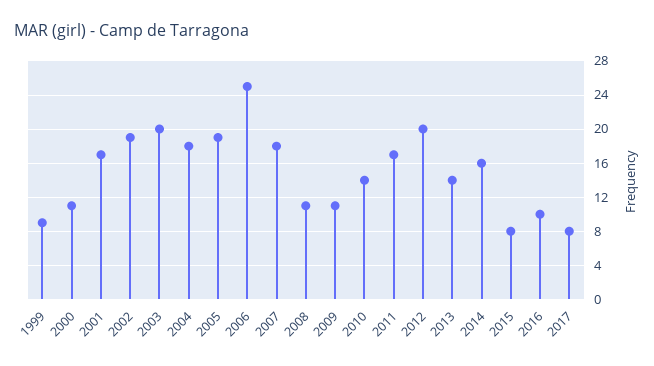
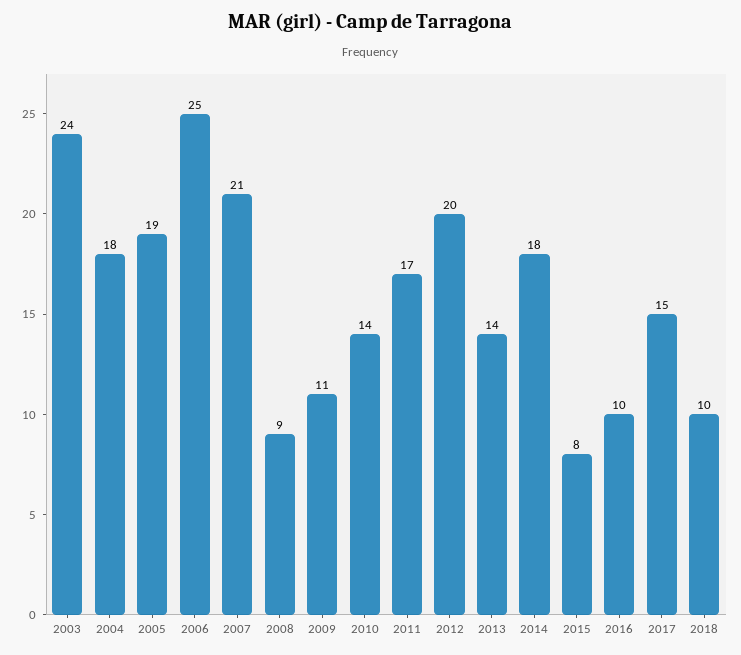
1999: 9 -> none
2000: 11 -> none
2001: 17 -> none
2002: 19 -> none
2003: 20 -> 24
2007: 18 -> 21
2008: 11 -> 9
2014: 16 -> 18
2017: 8 -> 15
2018: none -> 10

